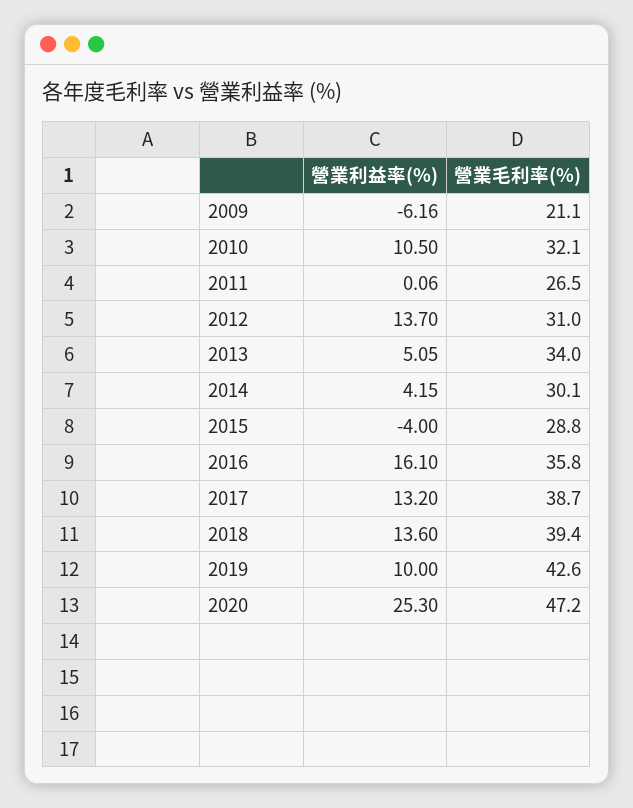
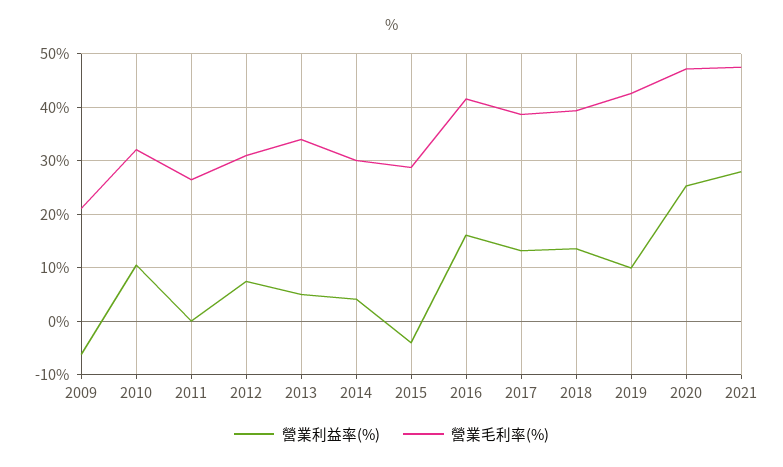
營業利益率(%), 2012: 13.7 -> 8
營業毛利率(%), 2016: 35.8 -> 42
營業利益率(%), 2021: none -> 28
營業毛利率(%), 2021: none -> 48

